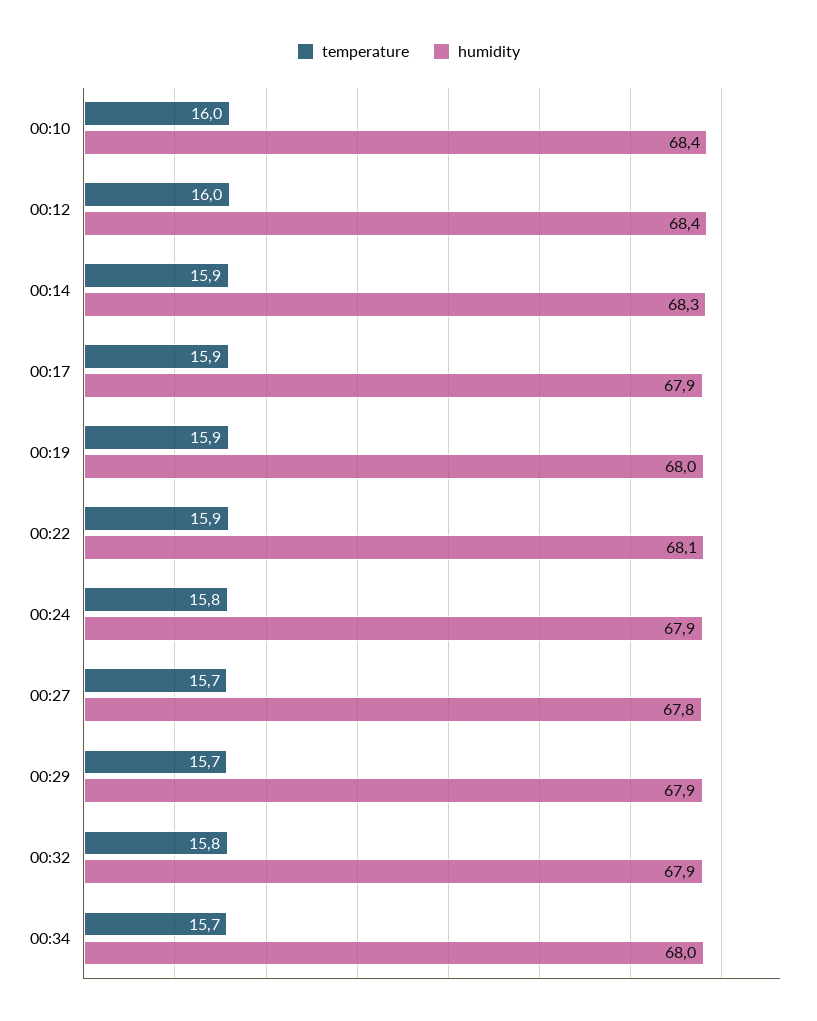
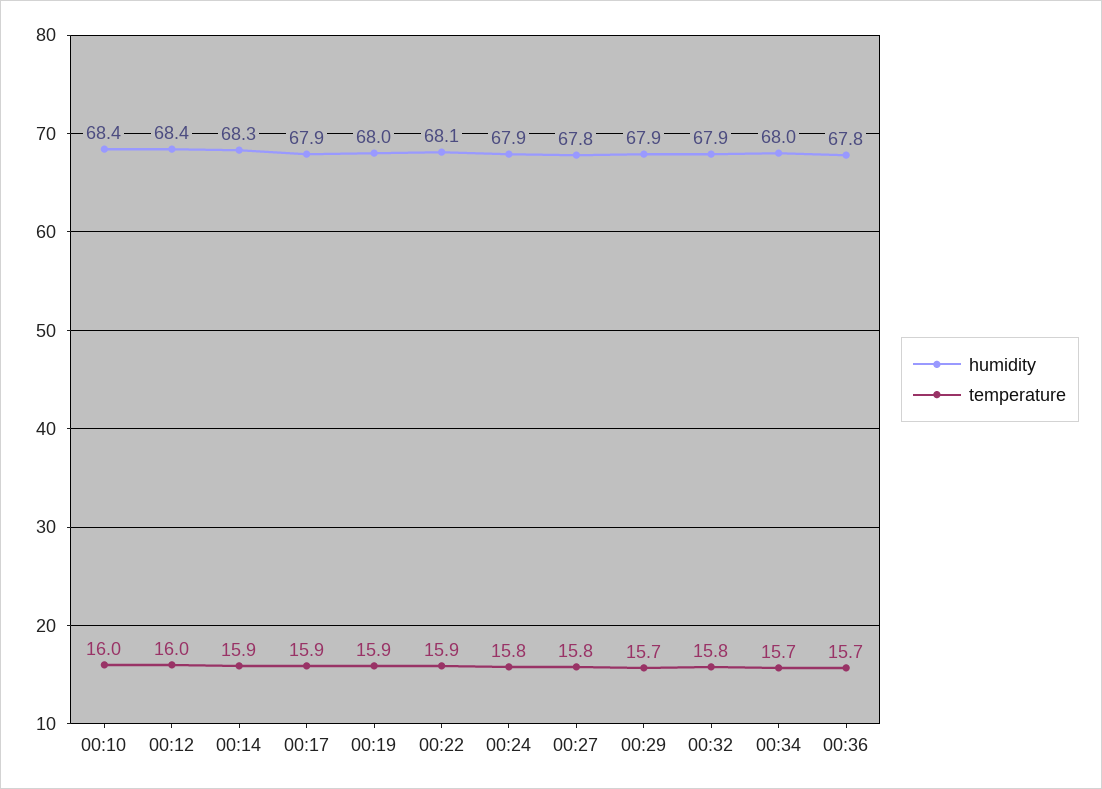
temperature, 00:27: 15.7 -> 15.8
humidity, 00:36: none -> 67.8
temperature, 00:36: none -> 15.7

